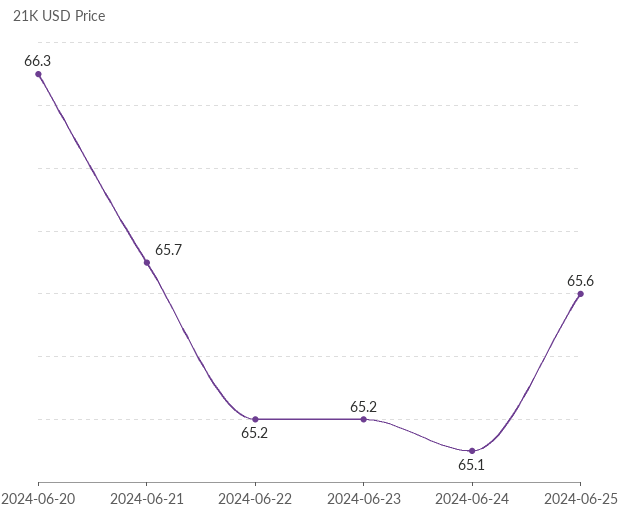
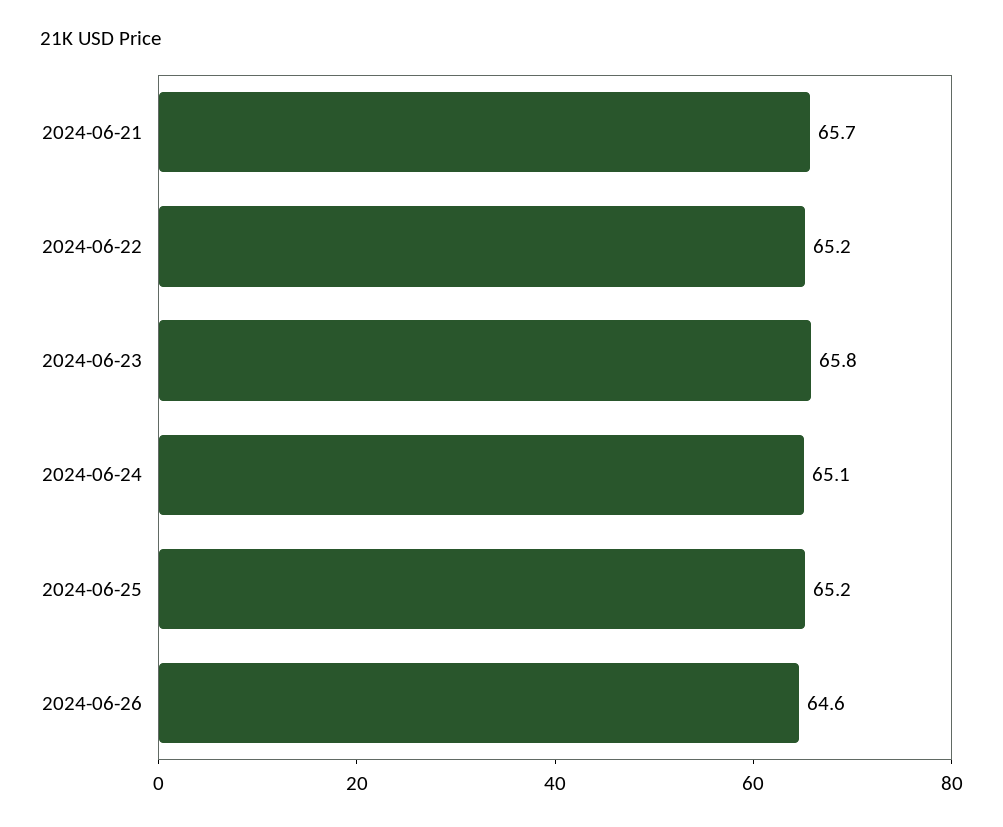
2024-06-20: 66.3 -> none
2024-06-23: 65.2 -> 65.8
2024-06-25: 65.6 -> 65.2
2024-06-26: none -> 64.6

